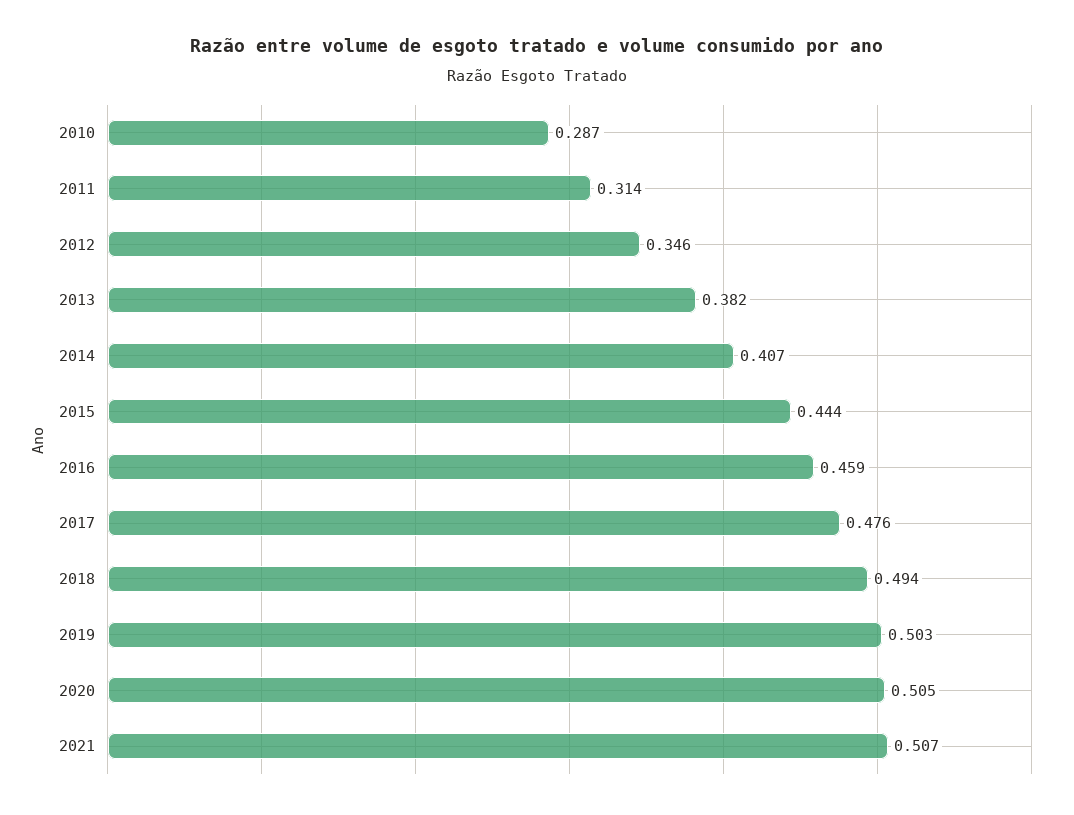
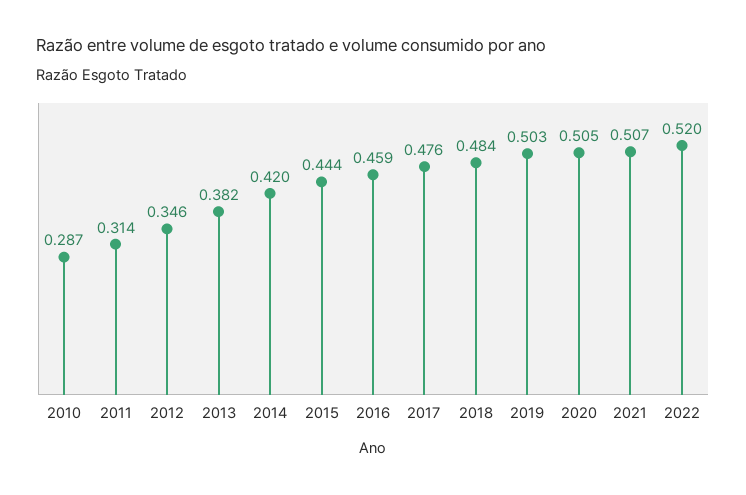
2014: 0.407 -> 0.42
2018: 0.494 -> 0.484
2022: none -> 0.52

